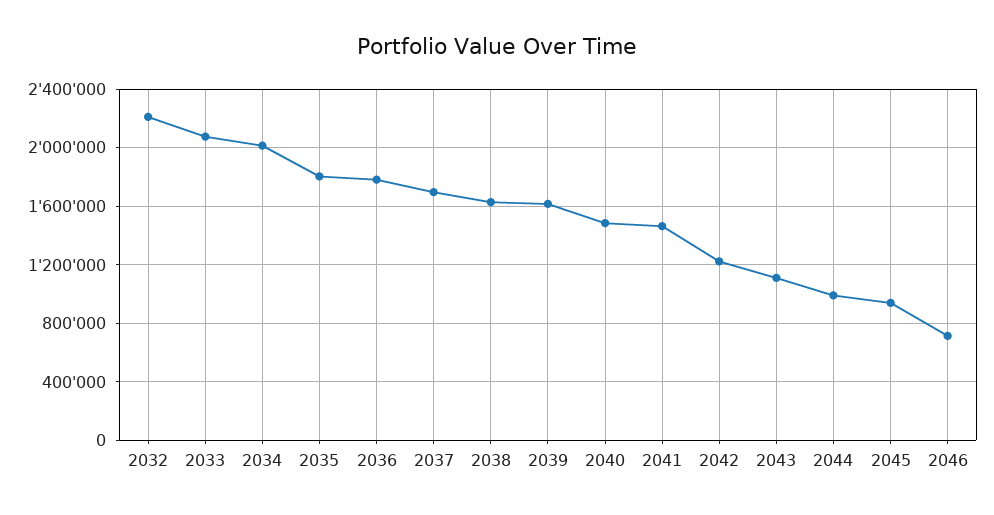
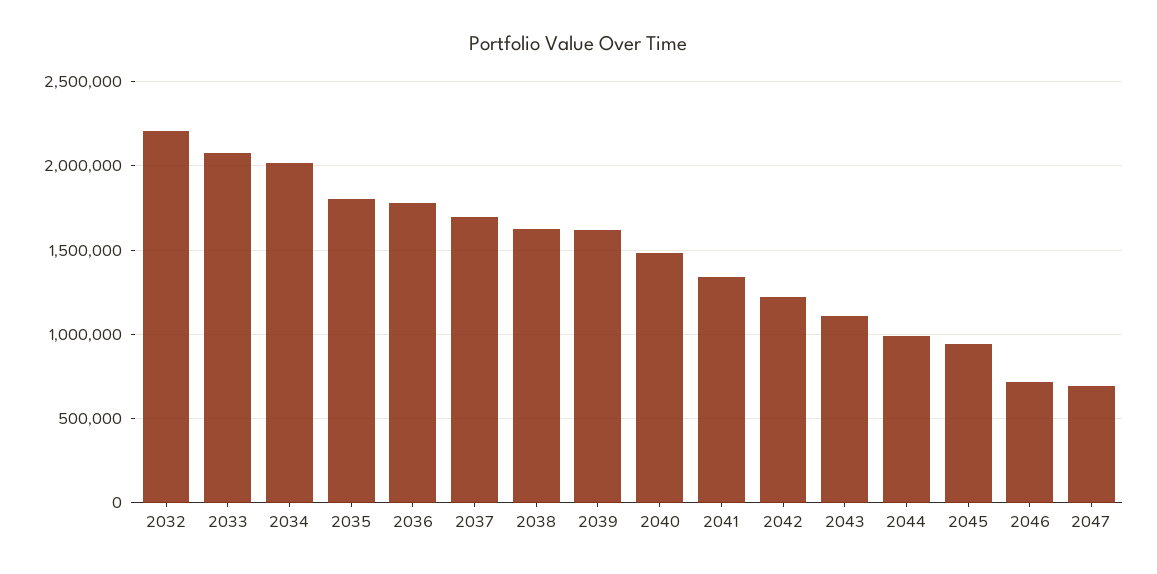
2041: 1450000 -> 1350000
2047: none -> 700000

